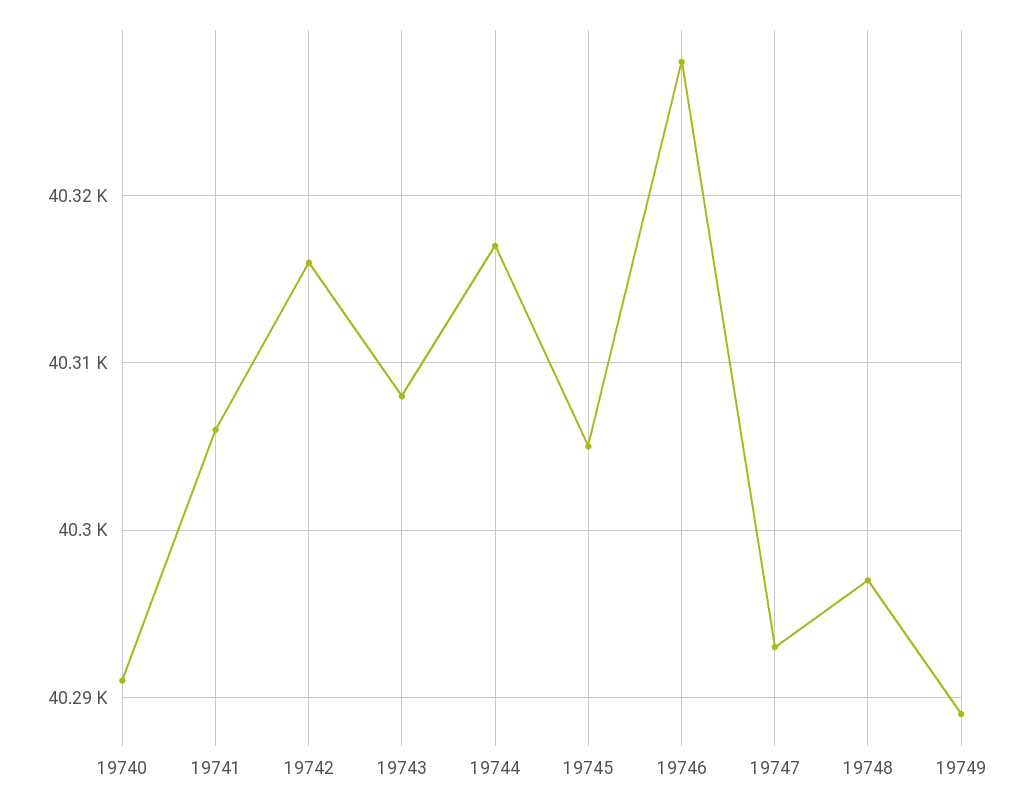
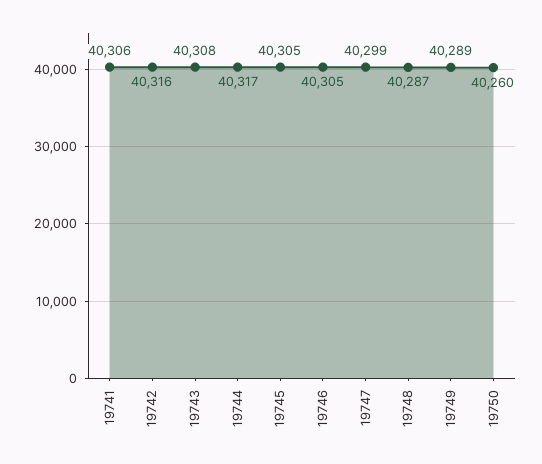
19740: 40291 -> none
19746: 40328 -> 40305
19747: 40293 -> 40299
19748: 40297 -> 40287
19750: none -> 40260

